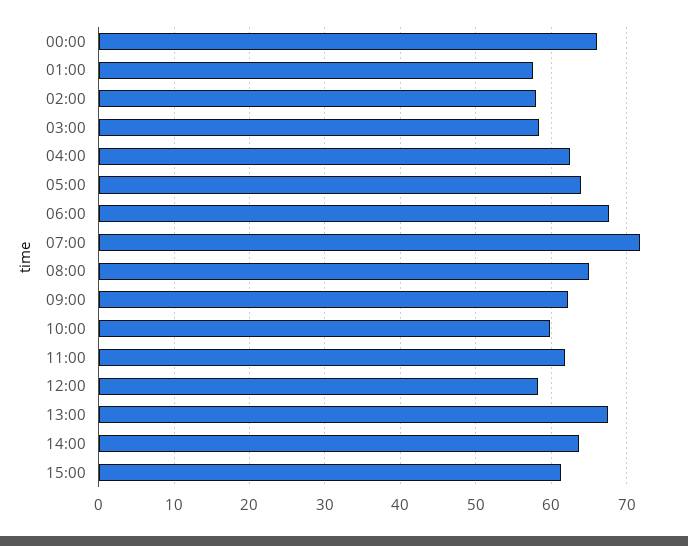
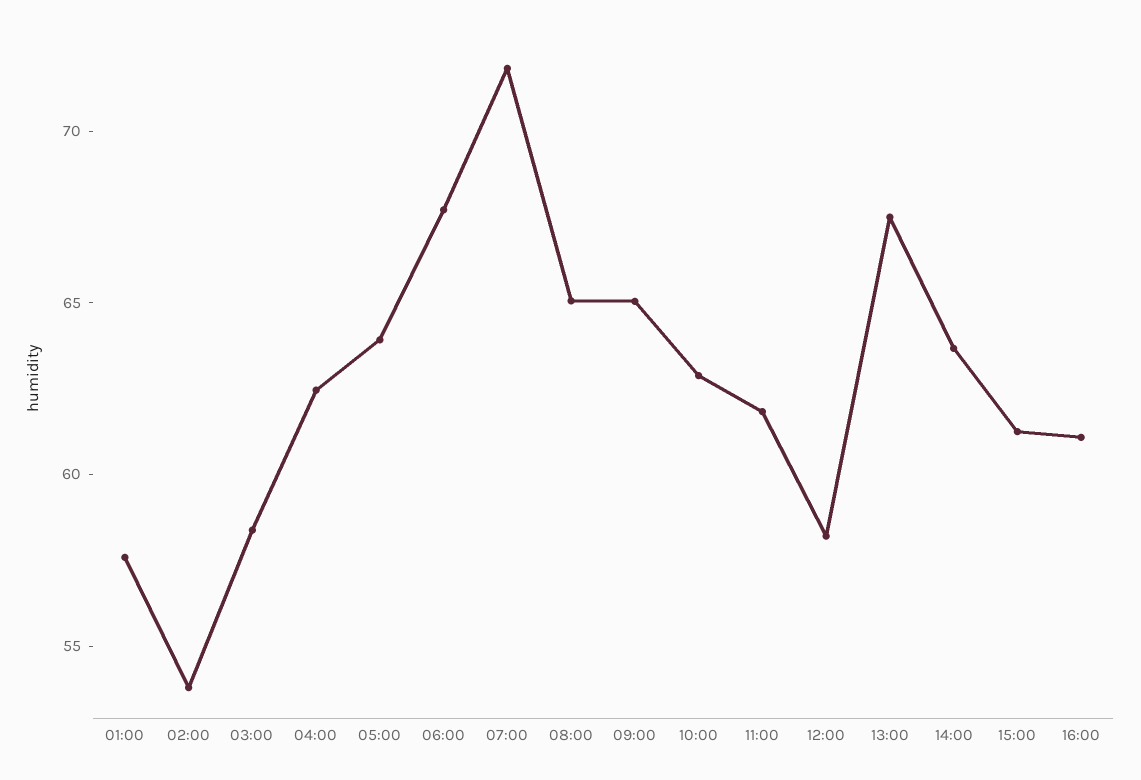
00:00: 66 -> none
02:00: 58 -> 54
09:00: 62 -> 65
10:00: 60 -> 63
16:00: none -> 61

